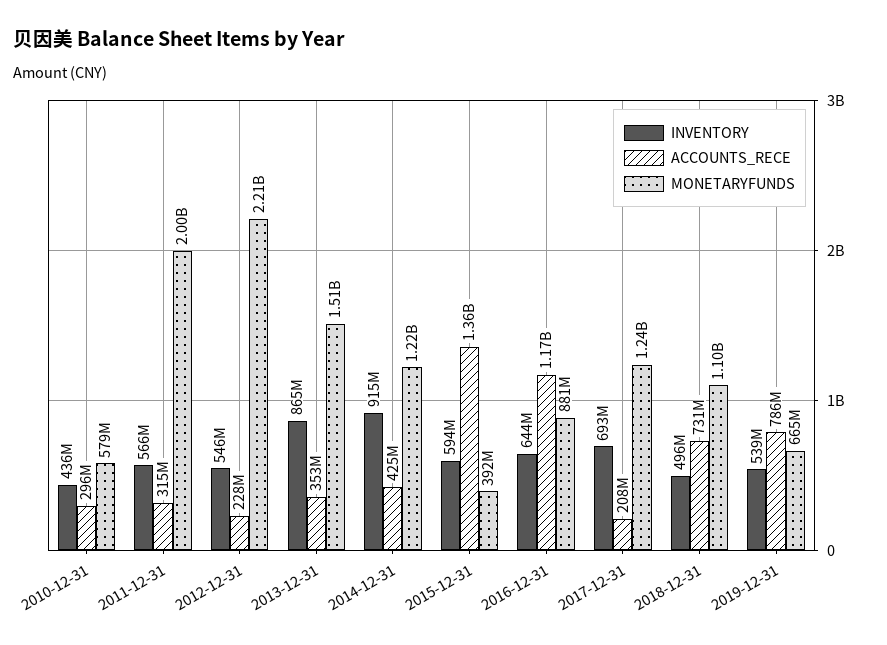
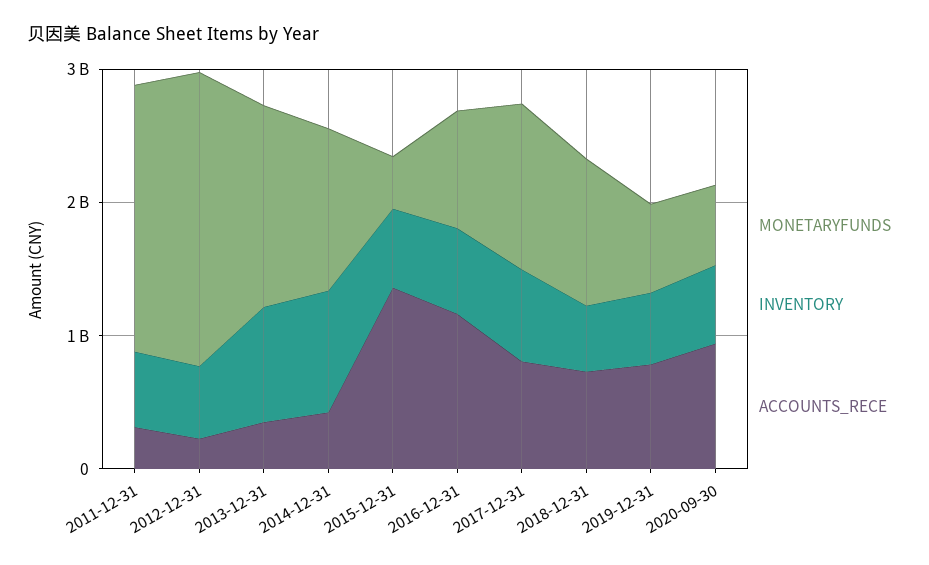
INVENTORY, 2010-12-31: 436000000 -> none
ACCOUNTS_RECE, 2010-12-31: 296000000 -> none
MONETARYFUNDS, 2010-12-31: 579000000 -> none
ACCOUNTS_RECE, 2017-12-31: 208000000 -> 800000000
MONETARYFUNDS, 2020-09-30: none -> 600000000
INVENTORY, 2020-09-30: none -> 600000000
ACCOUNTS_RECE, 2020-09-30: none -> 1000000000

